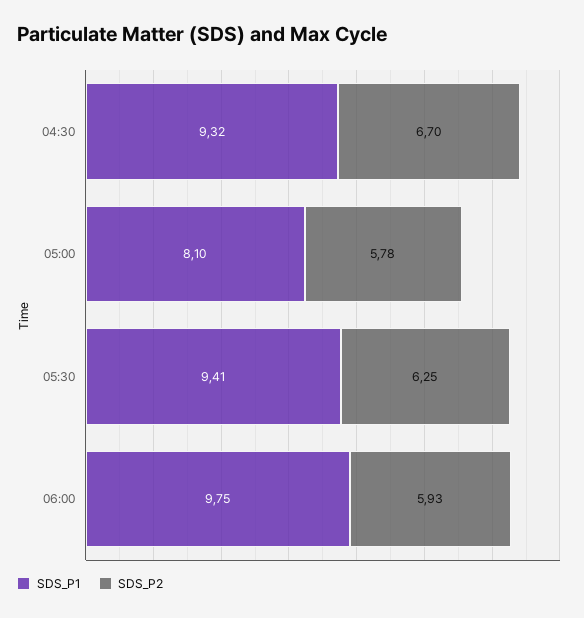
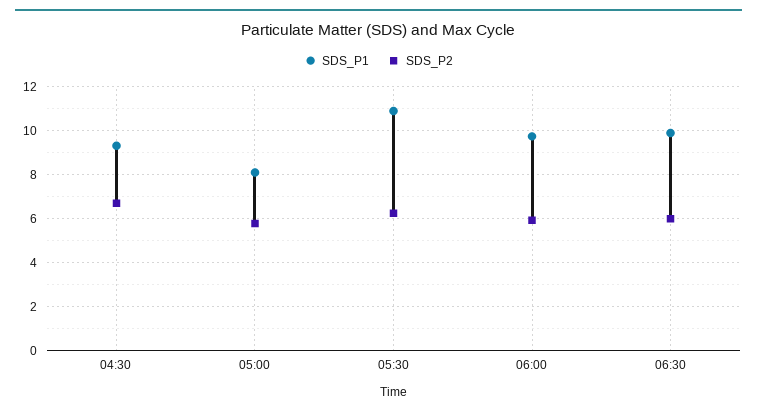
SDS_P1, 05:30: 9.41 -> 11
SDS_P1, 06:30: none -> 10
SDS_P2, 06:30: none -> 6

